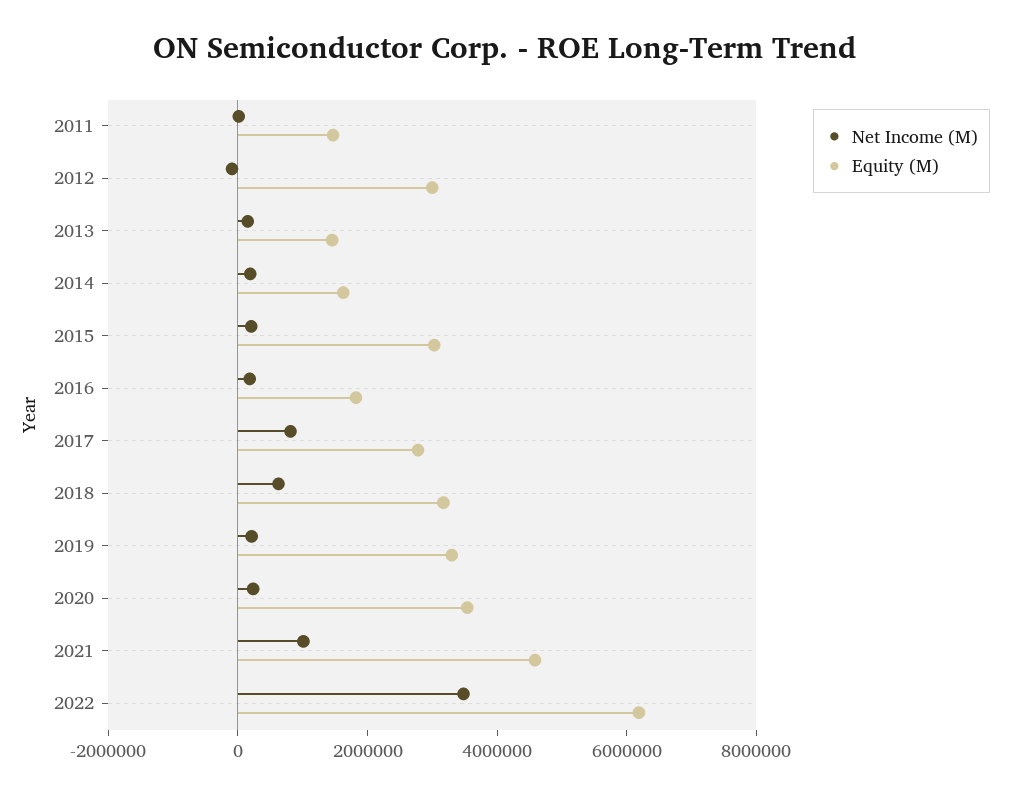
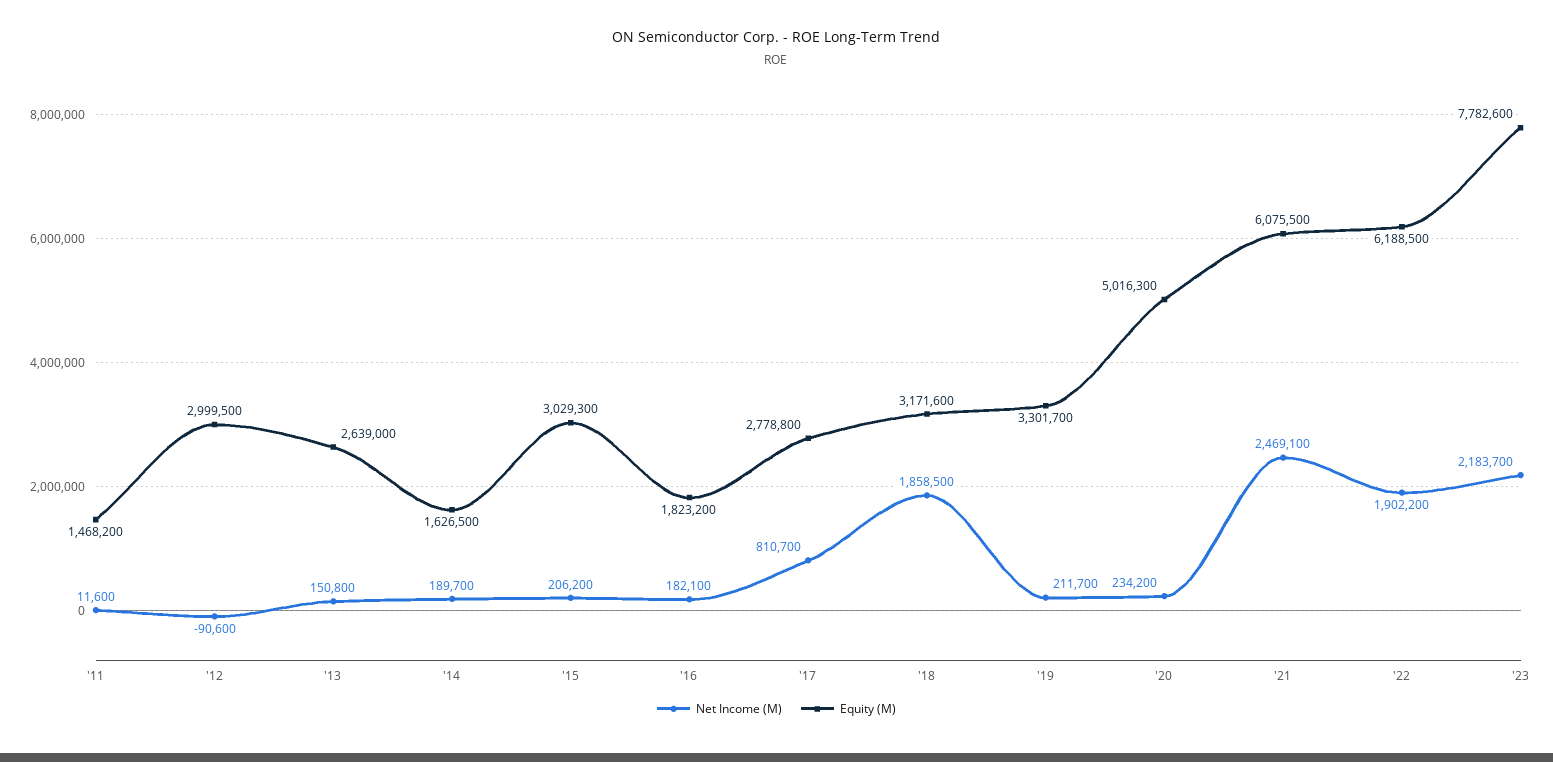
Equity (M), 2013: 1500000 -> 2639000
Net Income (M), 2018: 500000 -> 1858500
Equity (M), 2020: 3500000 -> 5016300
Net Income (M), 2021: 1000000 -> 2469100
Equity (M), 2021: 4500000 -> 6075500
Net Income (M), 2022: 3500000 -> 1902200
Net Income (M), '23: none -> 2183700
Equity (M), '23: none -> 7782600

